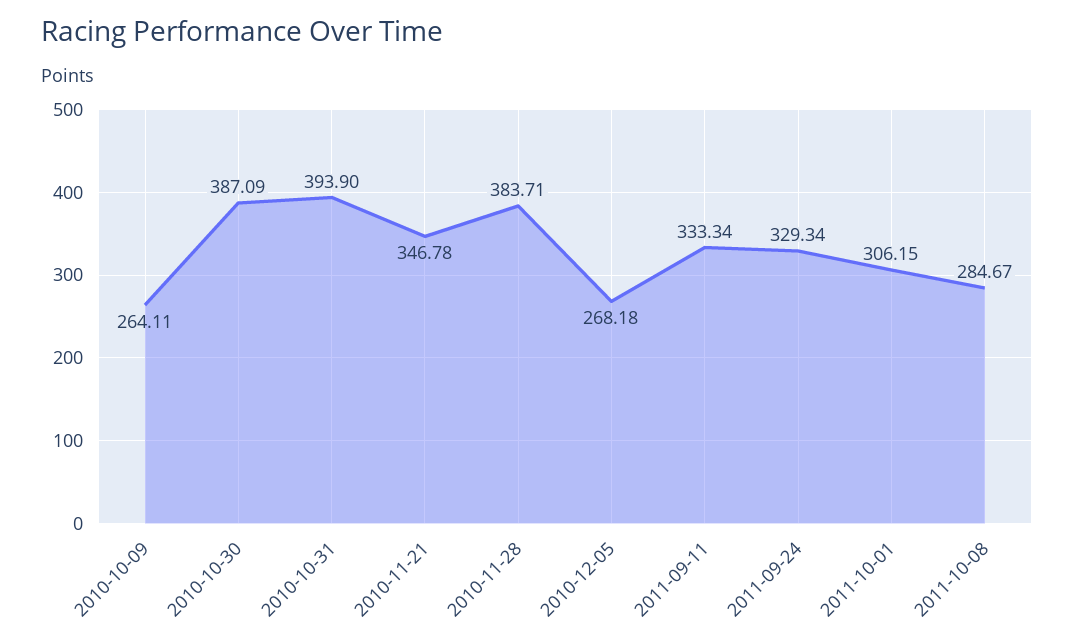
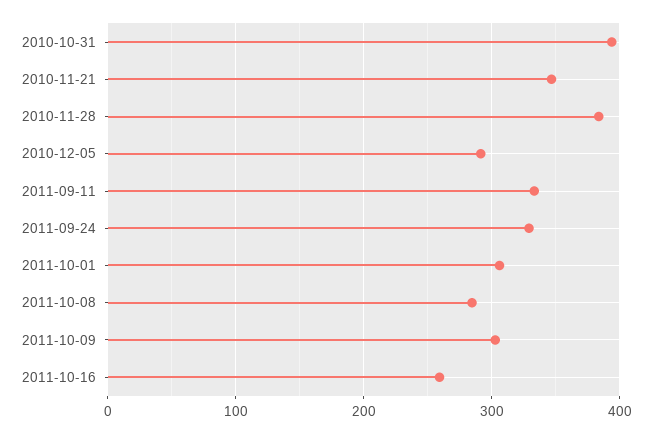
2010-10-09: 264.11 -> none
2010-10-30: 387.09 -> none
2010-12-05: 268.18 -> 290
2011-10-09: none -> 300
2011-10-16: none -> 260

